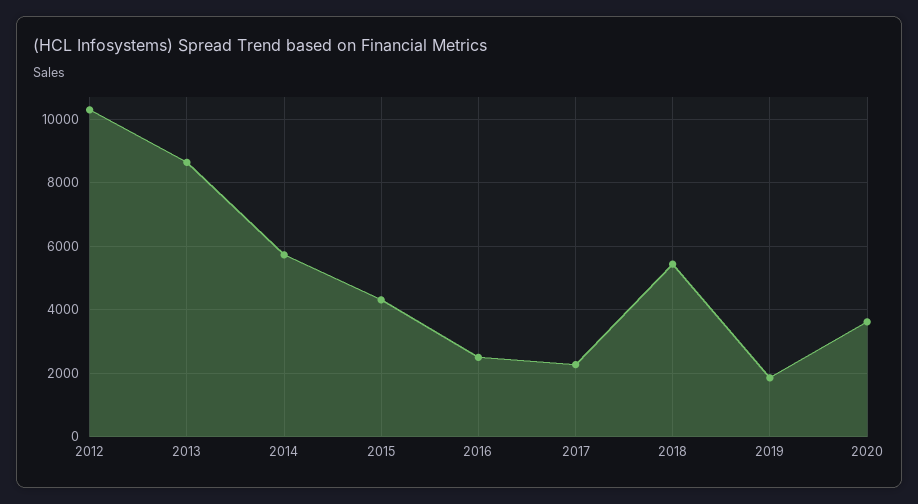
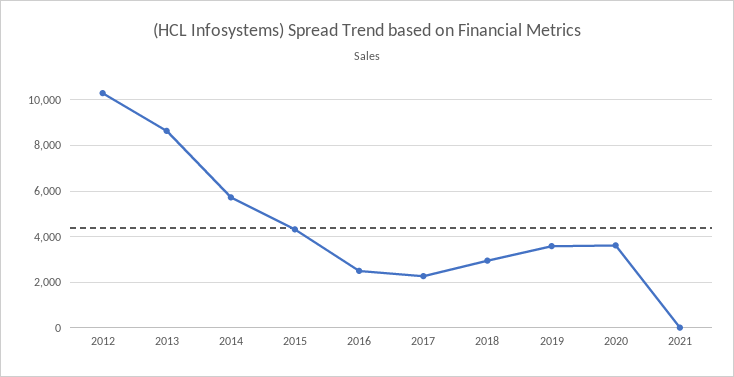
2018: 5400 -> 3000
2019: 1800 -> 3500
2021: none -> 0

